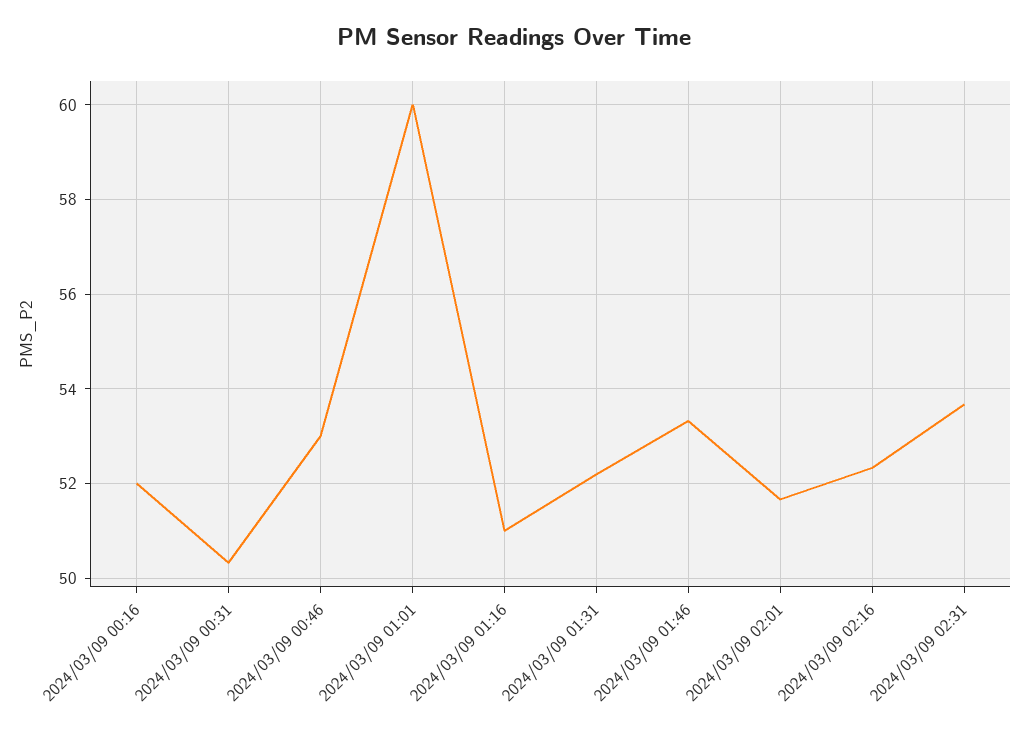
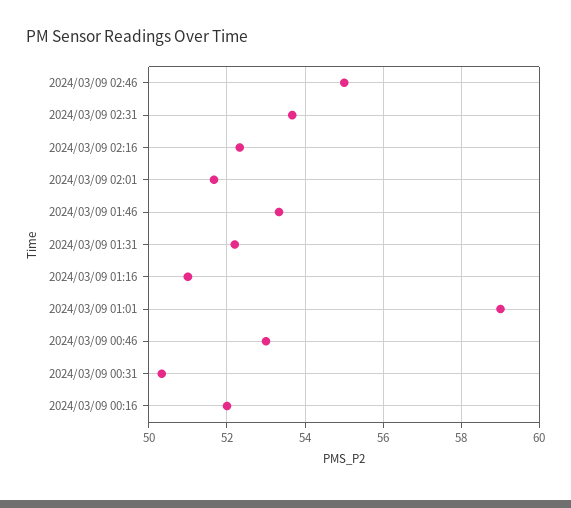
2024/03/09 01:01: 60 -> 59
2024/03/09 02:46: none -> 55

